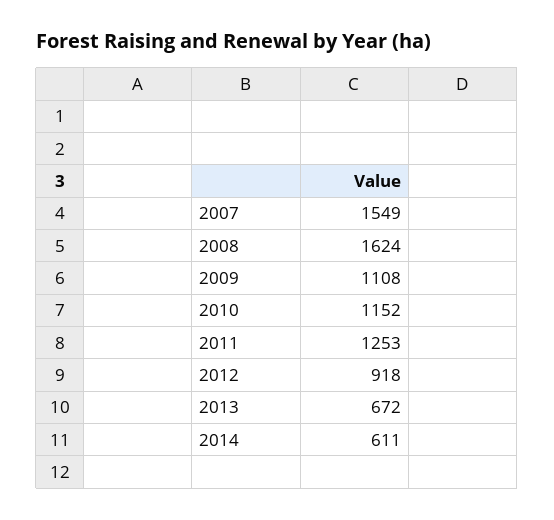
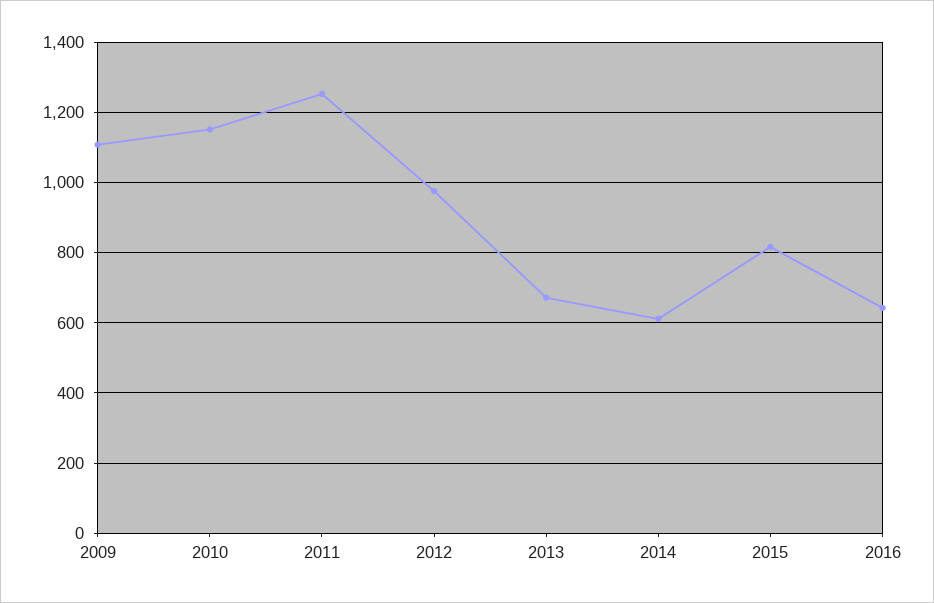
2007: 1549 -> none
2008: 1624 -> none
2012: 918 -> 980
2015: none -> 820
2016: none -> 640

